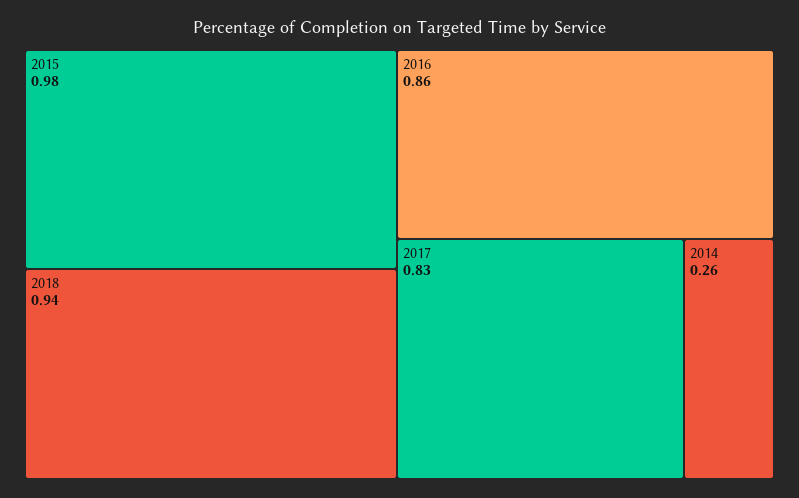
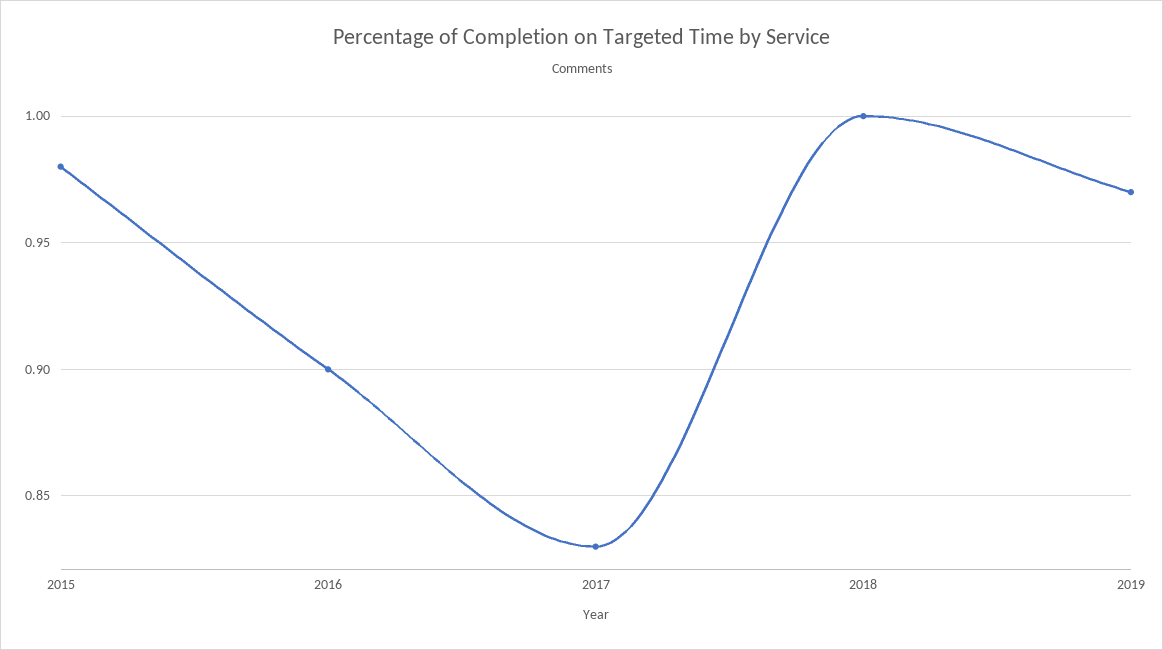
2018: 0.94 -> 1
2016: 0.86 -> 0.9
2014: 0.26 -> none
2019: none -> 0.97

